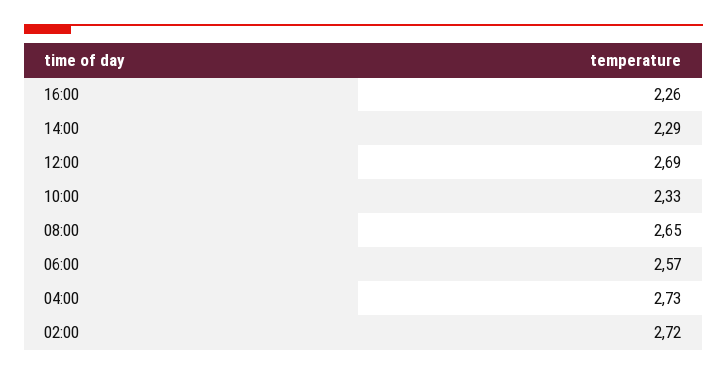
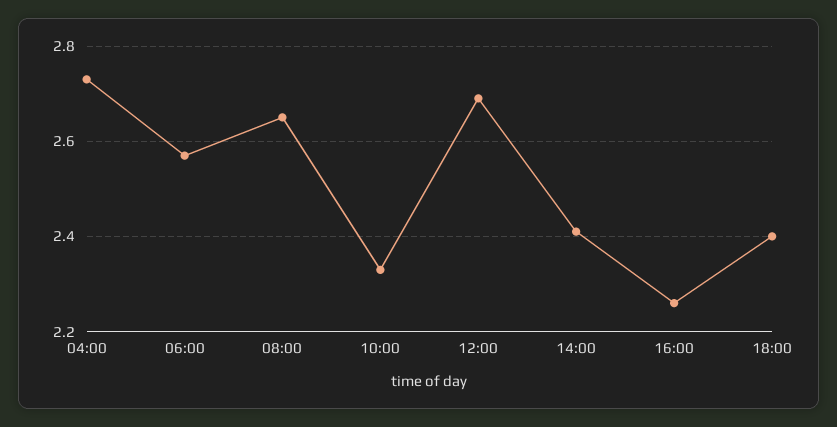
14:00: 2.29 -> 2.4
02:00: 2.72 -> none
18:00: none -> 2.4

